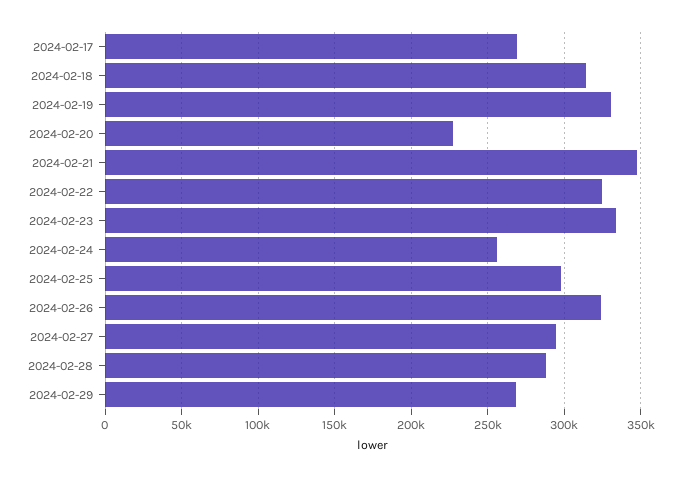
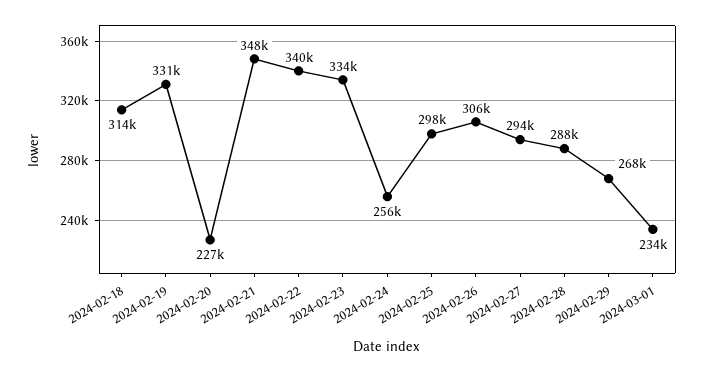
2024-02-17: 270000 -> none
2024-02-22: 325000 -> 340000
2024-02-26: 325000 -> 306000
2024-03-01: none -> 234000

